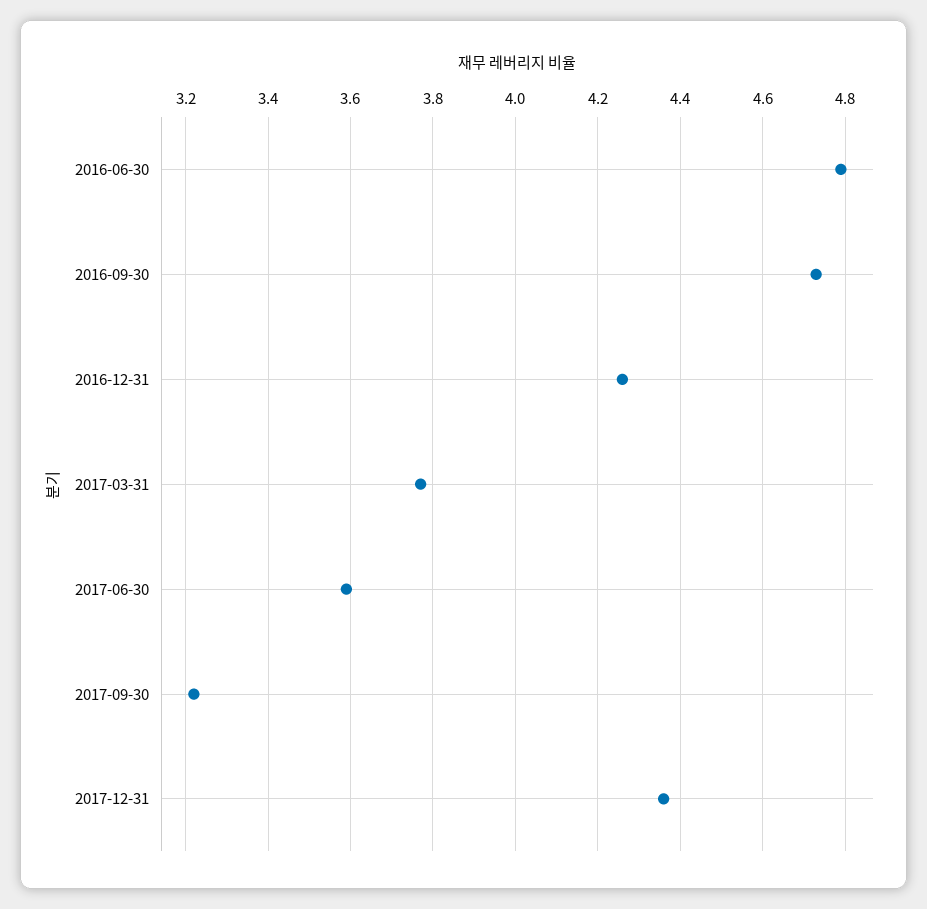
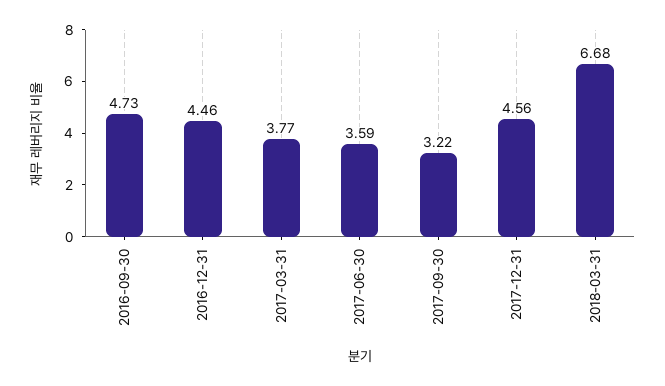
2016-06-30: 4.8 -> none
2016-12-31: 4.25 -> 4.46
2017-12-31: 4.35 -> 4.56
2018-03-31: none -> 6.68

